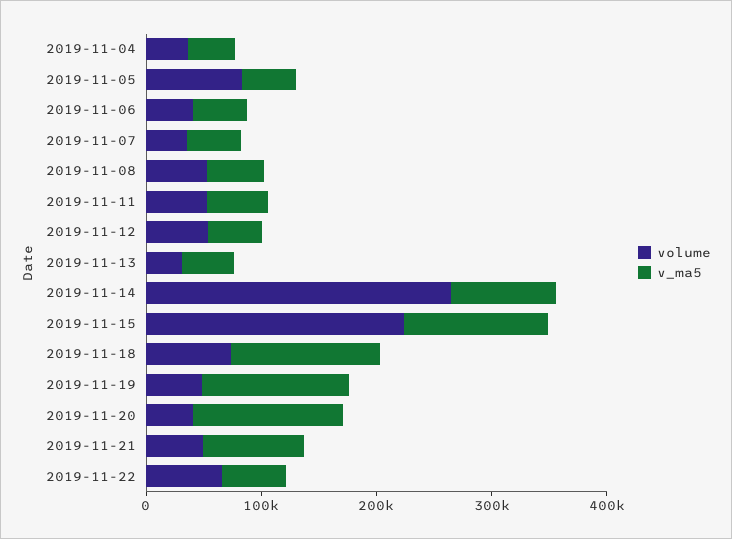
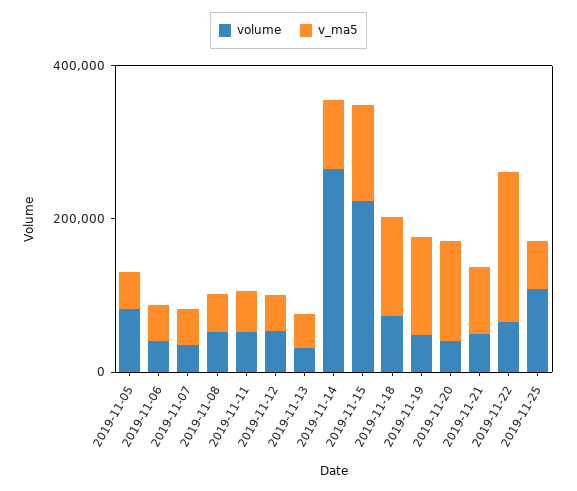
volume, 2019-11-04: 40000 -> none
v_ma5, 2019-11-04: 40000 -> none
v_ma5, 2019-11-22: 60000 -> 200000
volume, 2019-11-25: none -> 100000
v_ma5, 2019-11-25: none -> 50000

